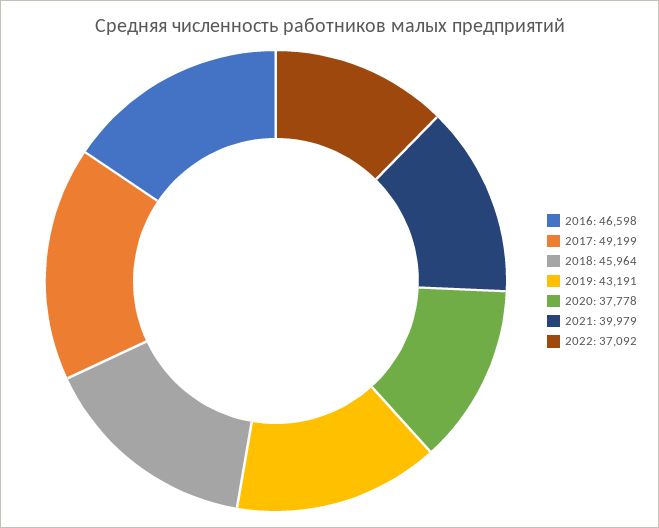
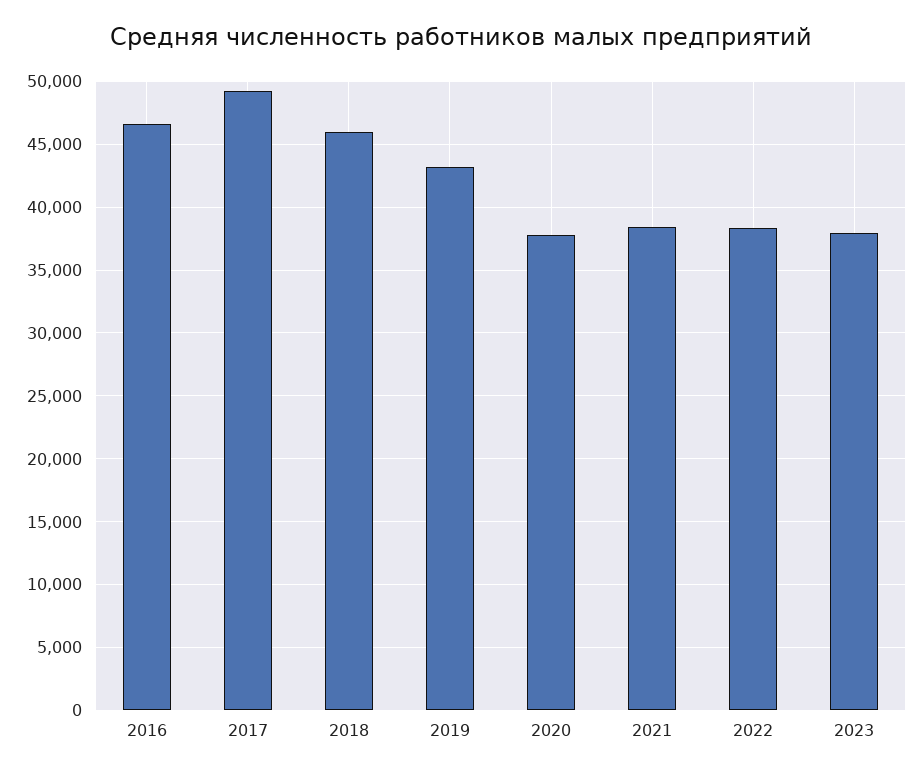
2021: 39979 -> 38500
2022: 37092 -> 38500
2023: none -> 38000

